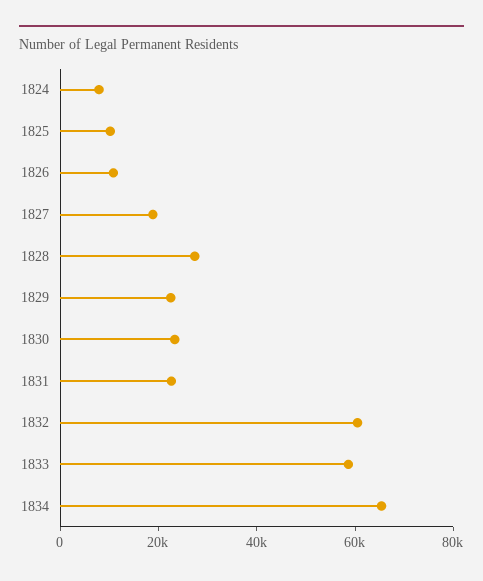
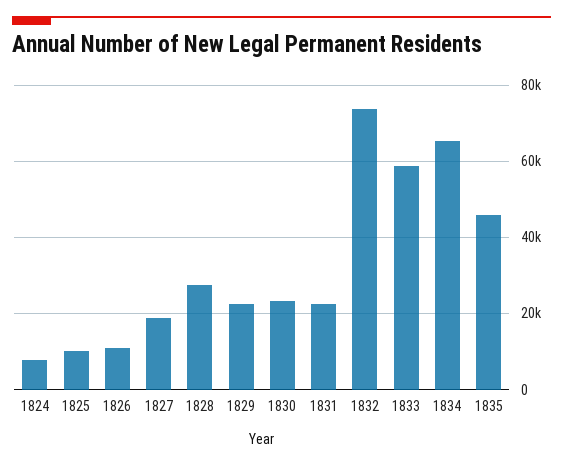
1832: 60000 -> 74000
1835: none -> 46000

